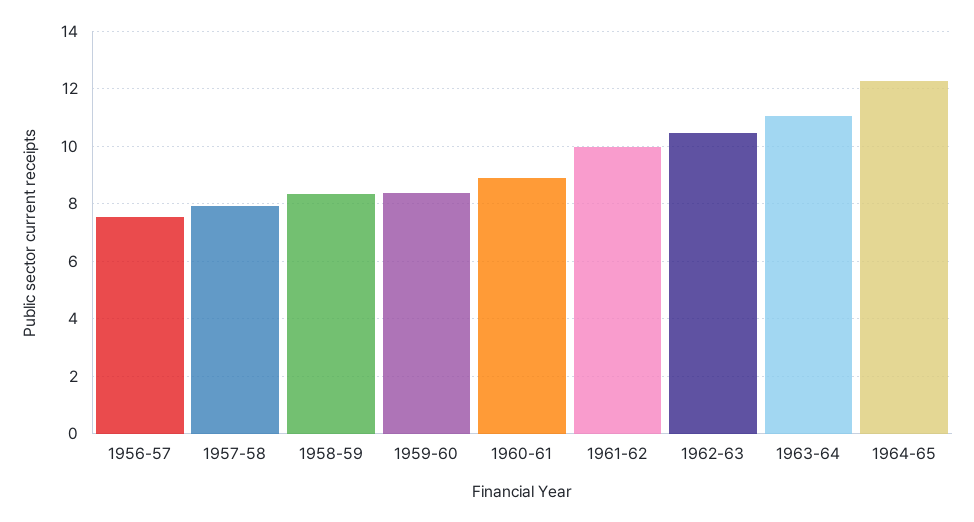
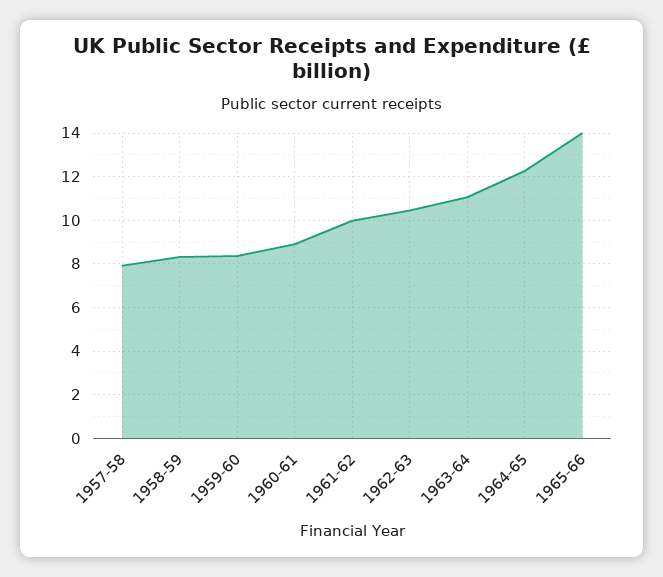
1956-57: 7.5 -> none
1965-66: none -> 14

